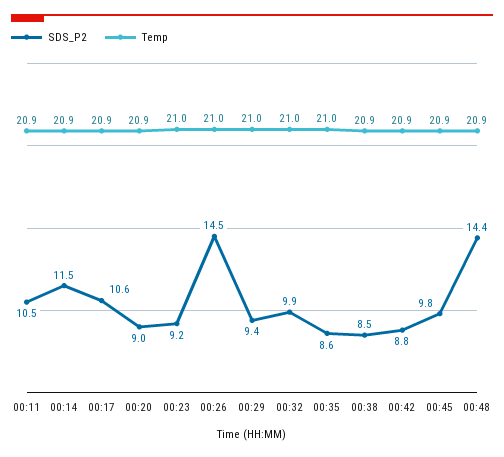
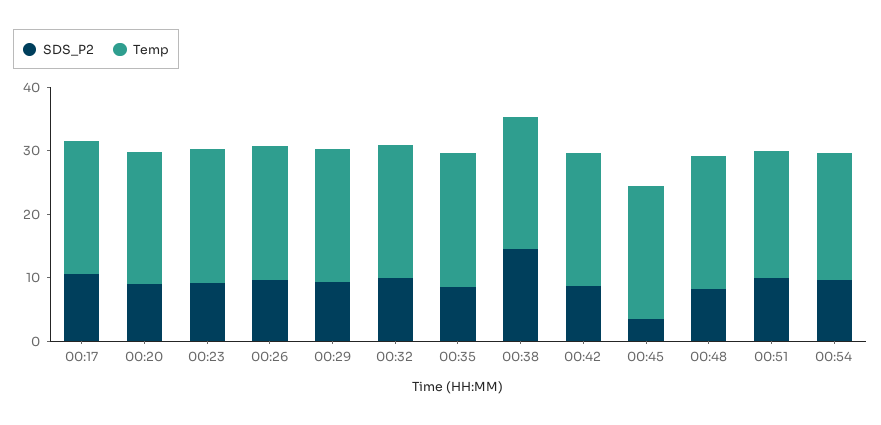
SDS_P2, 00:11: 10.5 -> none
Temp, 00:11: 20.9 -> none
SDS_P2, 00:14: 11.5 -> none
Temp, 00:14: 20.9 -> none
SDS_P2, 00:26: 14.5 -> 10
SDS_P2, 00:38: 8.5 -> 14
SDS_P2, 00:45: 9.8 -> 4
SDS_P2, 00:48: 14.4 -> 8
SDS_P2, 00:51: none -> 10
Temp, 00:51: none -> 20
SDS_P2, 00:54: none -> 10
Temp, 00:54: none -> 20

